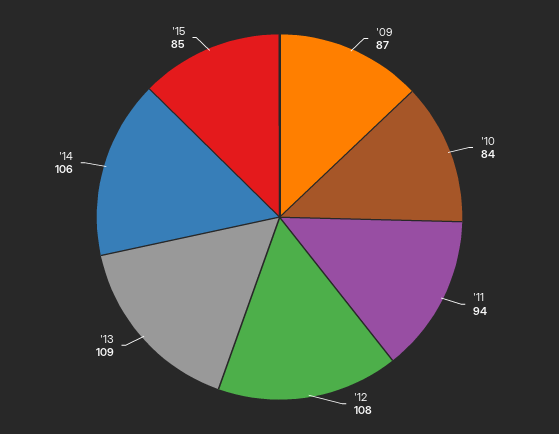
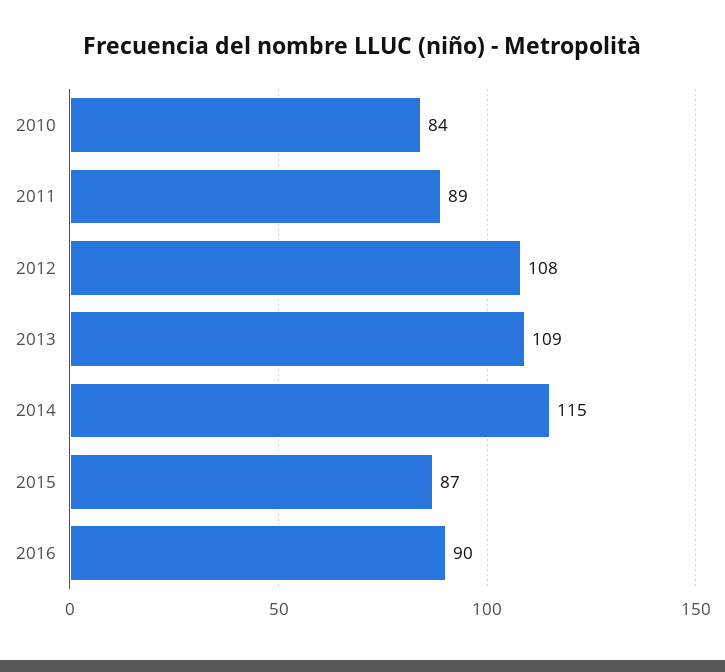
'09: 87 -> none
'11: 94 -> 89
'14: 106 -> 115
'15: 85 -> 87
2016: none -> 90

